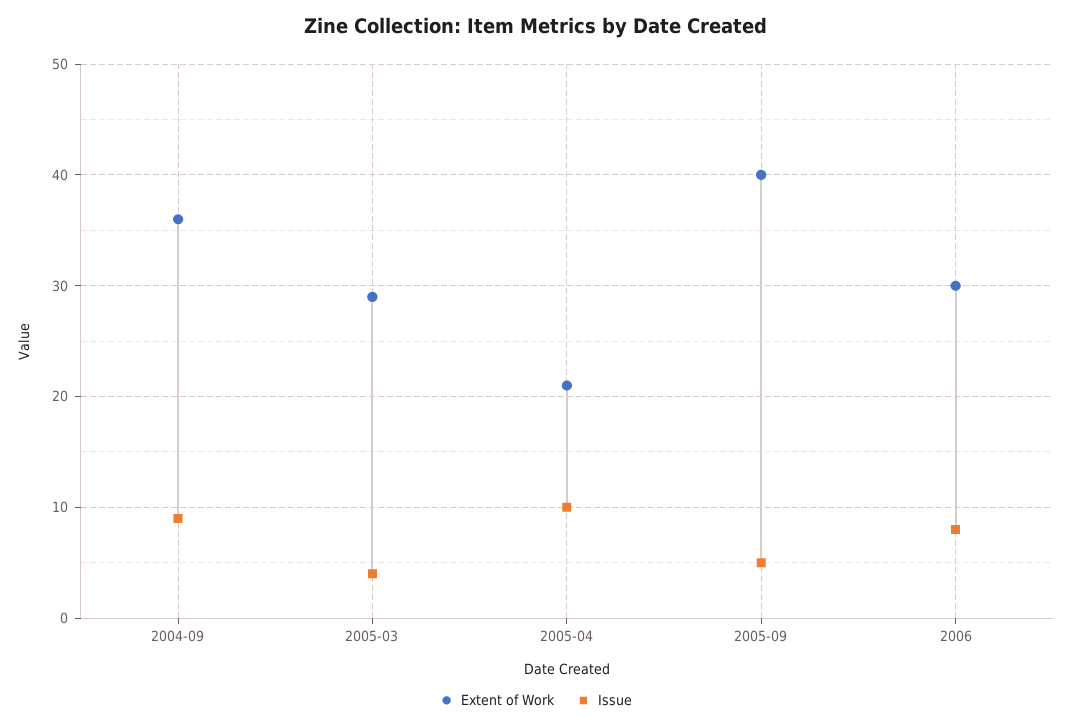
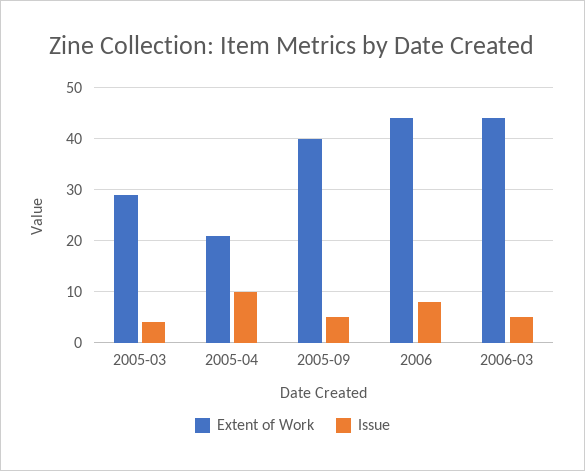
Extent of Work, 2004-09: 36 -> none
Issue, 2004-09: 9 -> none
Extent of Work, 2006: 30 -> 45
Extent of Work, 2006-03: none -> 45
Issue, 2006-03: none -> 5

